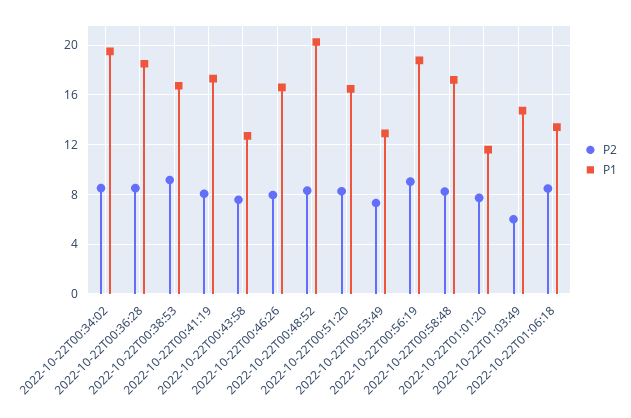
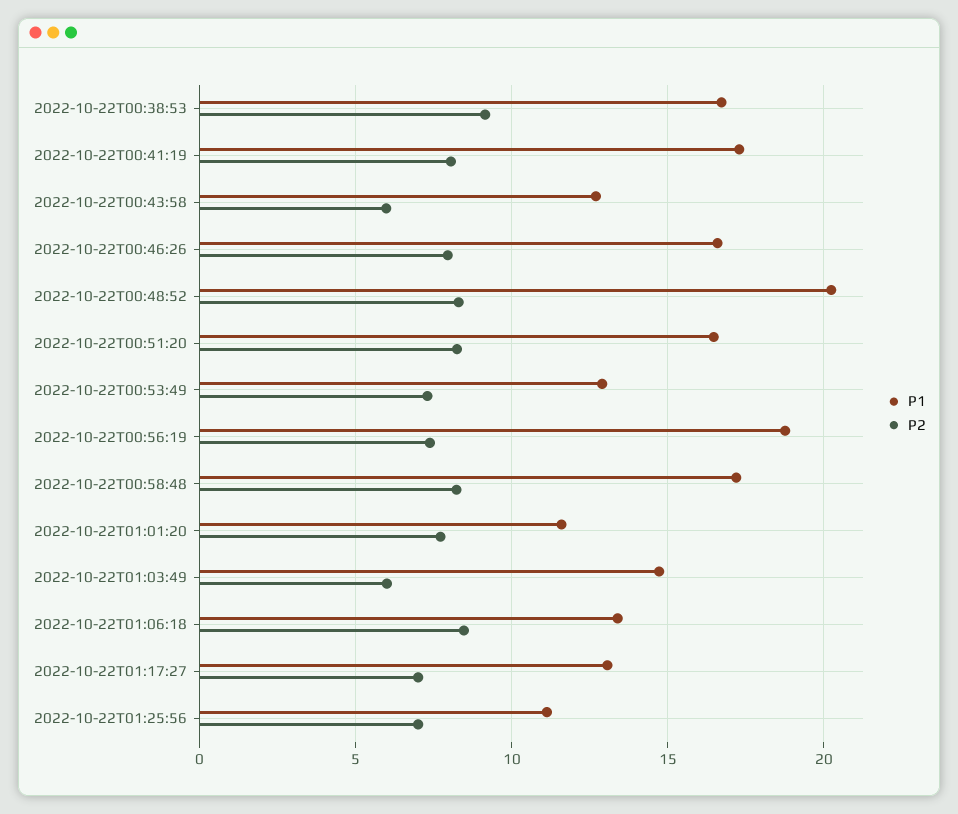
P2, 2022-10-22T00:34:02: 8.5 -> none
P1, 2022-10-22T00:34:02: 19.5 -> none
P2, 2022-10-22T00:36:28: 8.5 -> none
P1, 2022-10-22T00:36:28: 18.5 -> none
P2, 2022-10-22T00:43:58: 7.5 -> 6
P2, 2022-10-22T00:56:19: 9 -> 7.5
P1, 2022-10-22T01:17:27: none -> 13
P2, 2022-10-22T01:17:27: none -> 7
P1, 2022-10-22T01:25:56: none -> 11
P2, 2022-10-22T01:25:56: none -> 7

